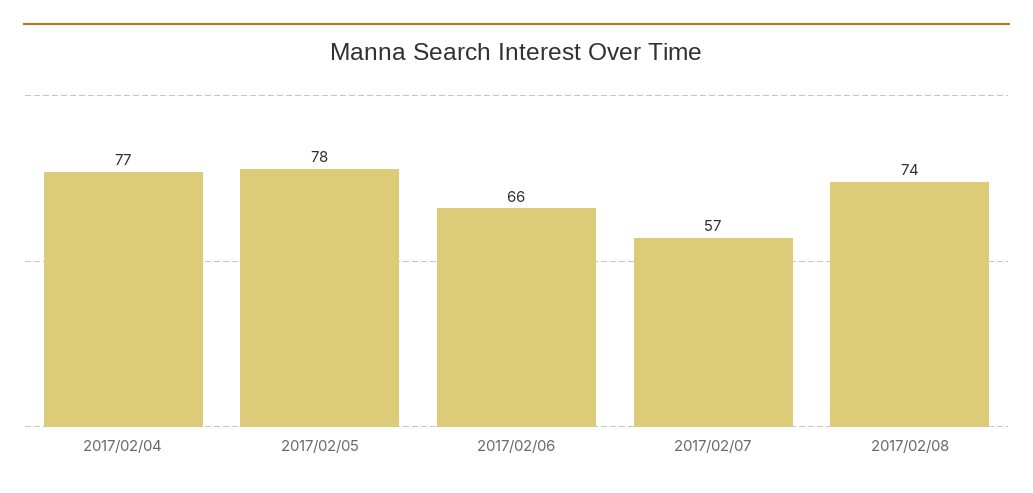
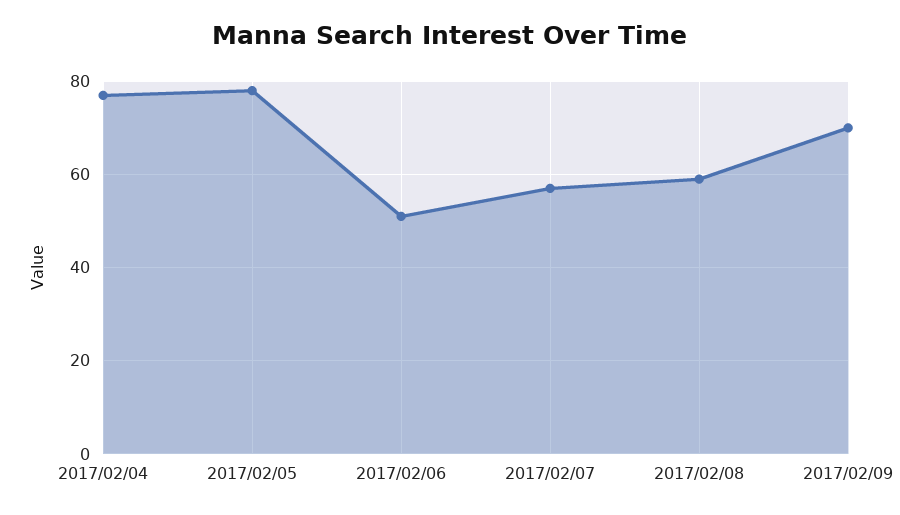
2017/02/06: 66 -> 50
2017/02/08: 74 -> 60
2017/02/09: none -> 70

